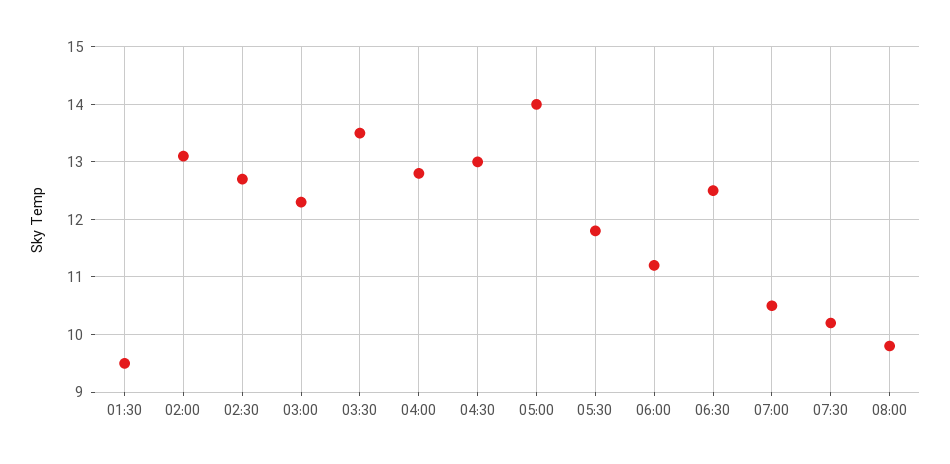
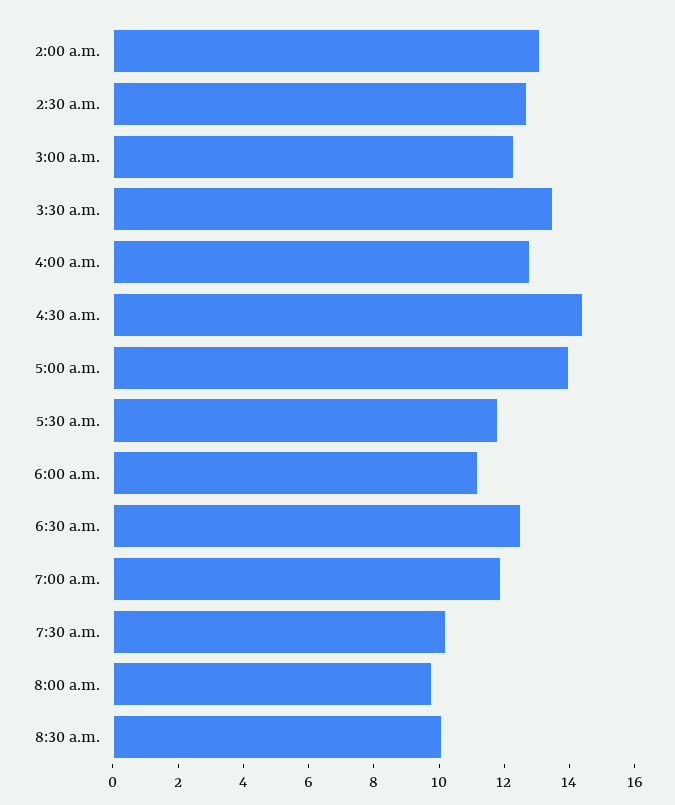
01:30: 9.5 -> none
04:30: 13 -> 14.5
07:00: 10.5 -> 12
8:30 a.m.: none -> 10

